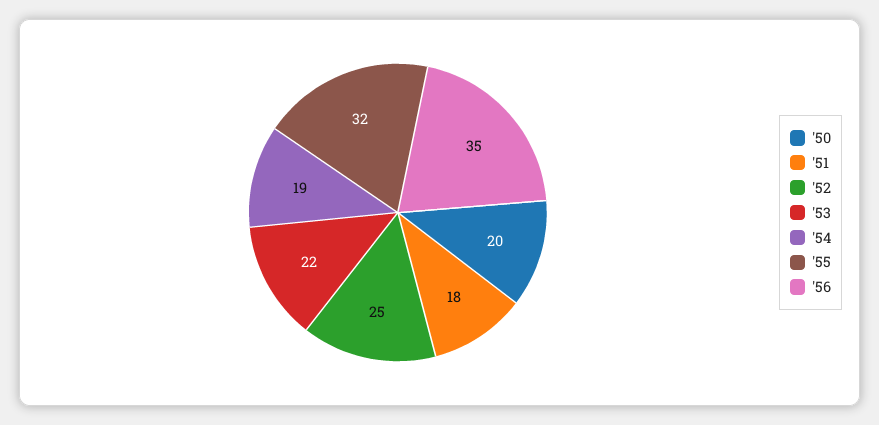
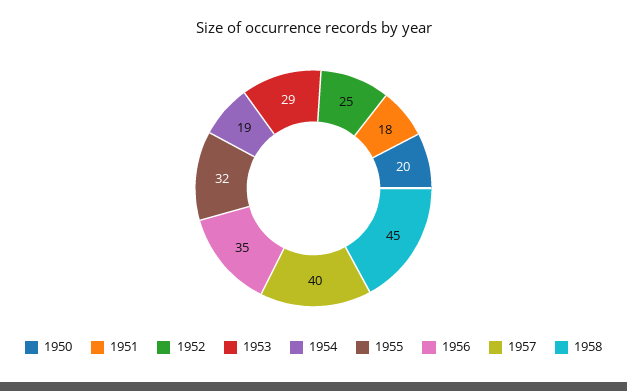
'53: 22 -> 29
1957: none -> 40
1958: none -> 45

